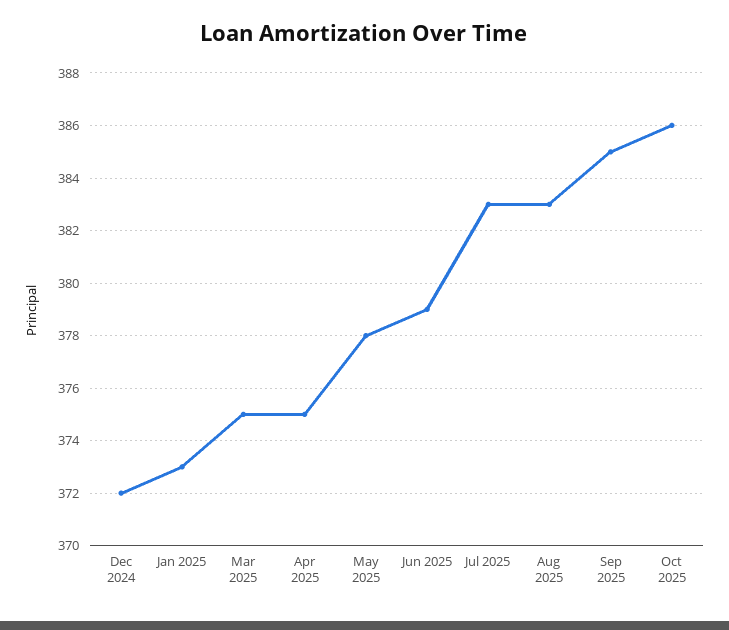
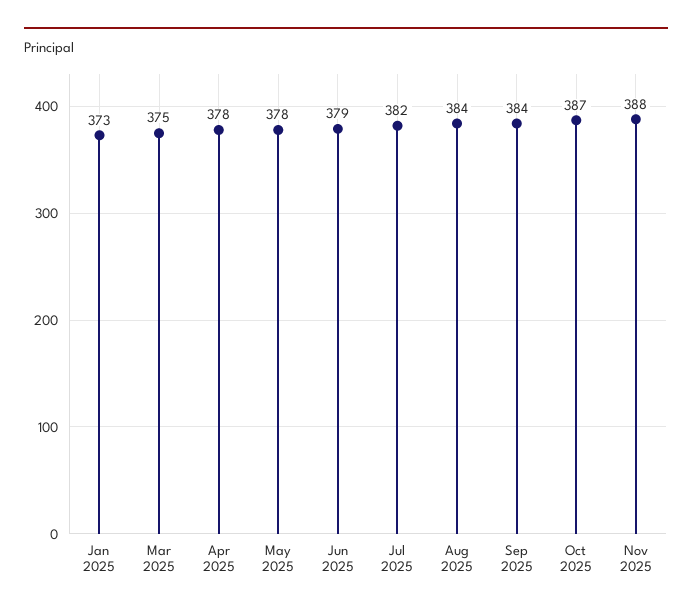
Dec 2024: 372 -> none
Apr 2025: 375 -> 378
Jul 2025: 383 -> 382
Aug 2025: 383 -> 384
Sep 2025: 385 -> 384
Oct 2025: 386 -> 387
Nov 2025: none -> 388

